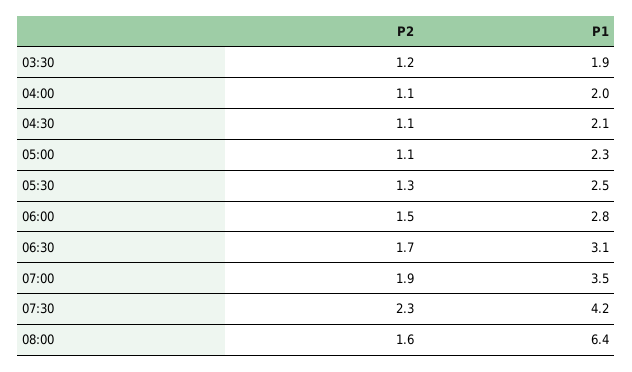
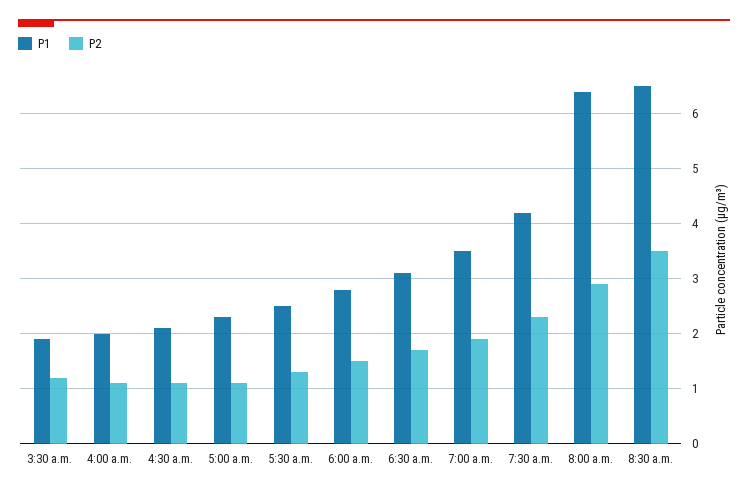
P2, 08:00: 1.6 -> 3
P1, 8:30 a.m.: none -> 6.5
P2, 8:30 a.m.: none -> 3.5

